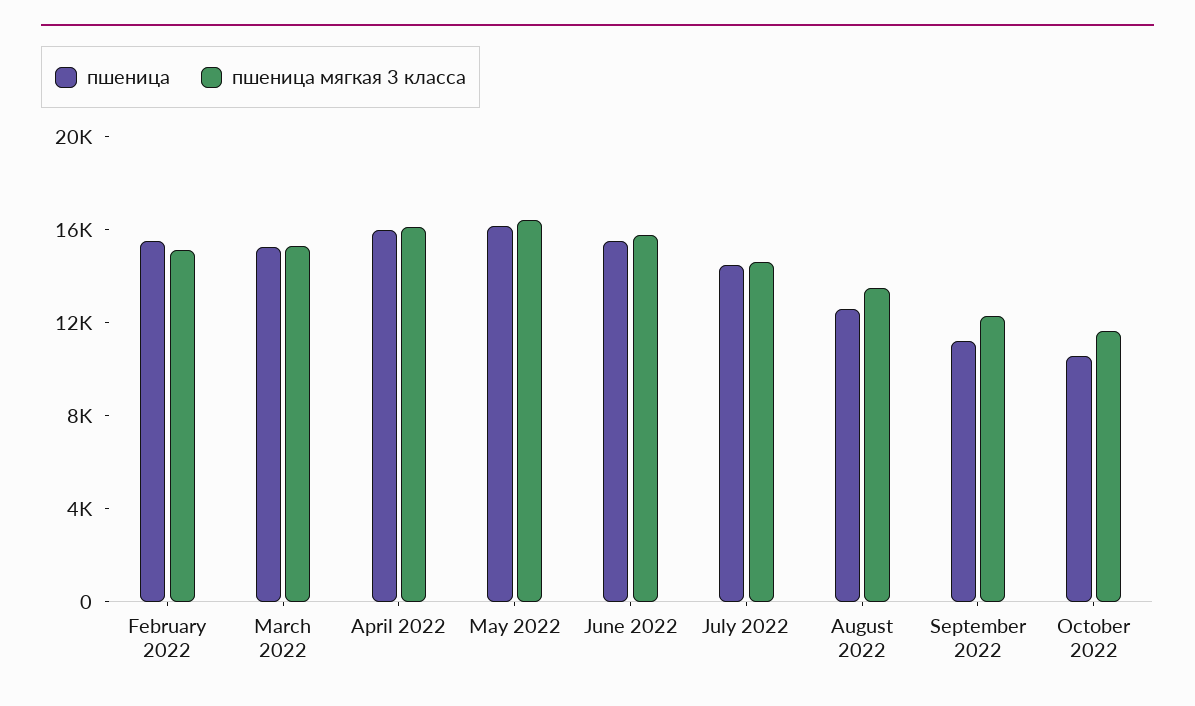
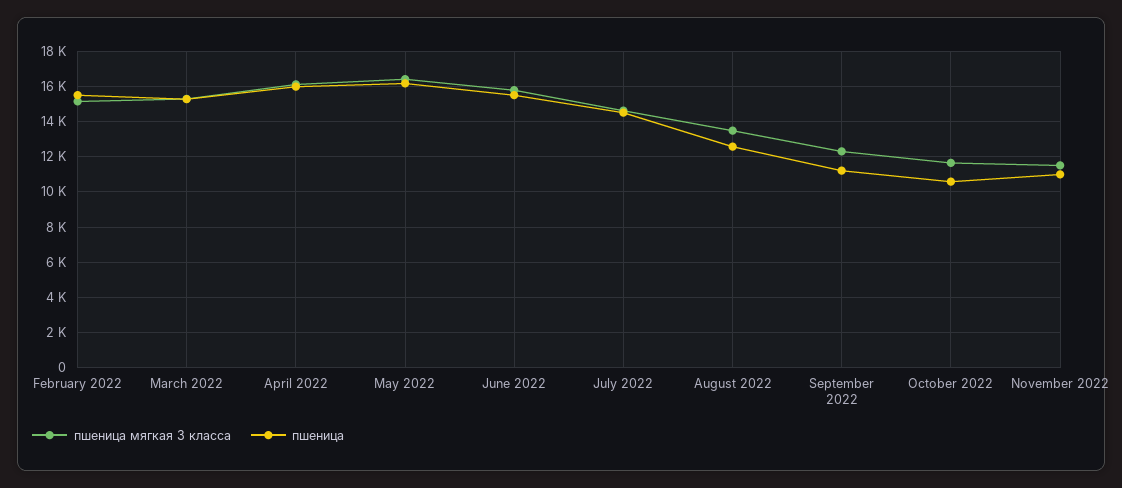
пшеница мягкая 3 класса, November 2022: none -> 11500
пшеница, November 2022: none -> 11000

